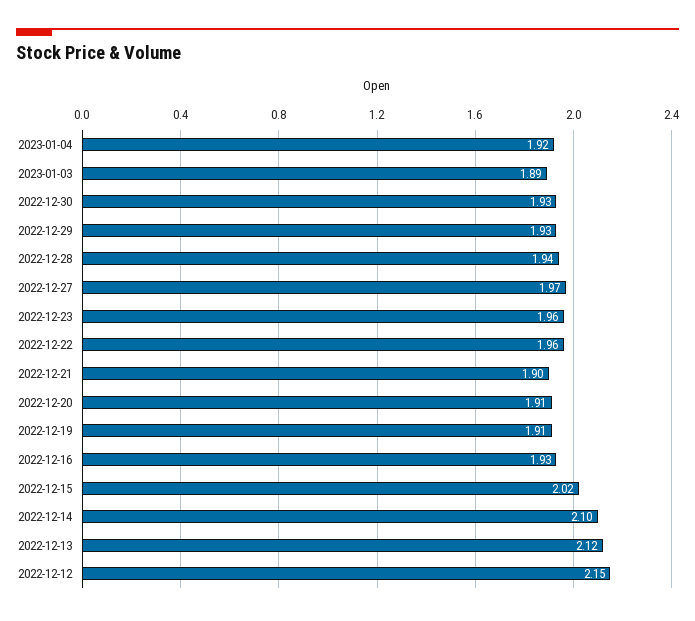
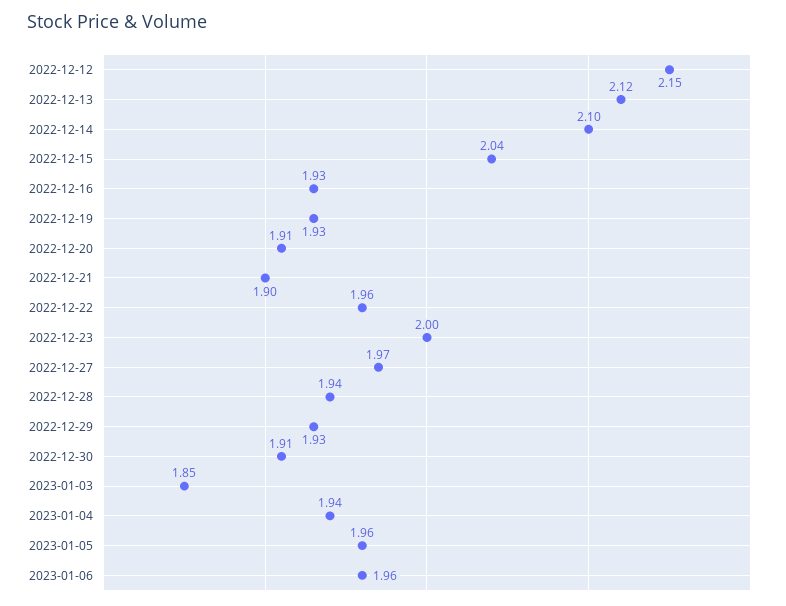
2023-01-04: 1.92 -> 1.94
2023-01-03: 1.89 -> 1.85
2022-12-30: 1.93 -> 1.91
2022-12-23: 1.96 -> 2
2022-12-19: 1.91 -> 1.93
2022-12-15: 2.02 -> 2.04
2023-01-05: none -> 1.96
2023-01-06: none -> 1.96

